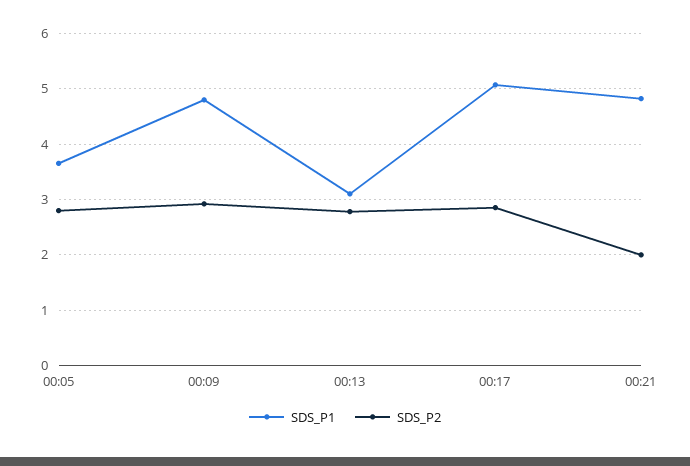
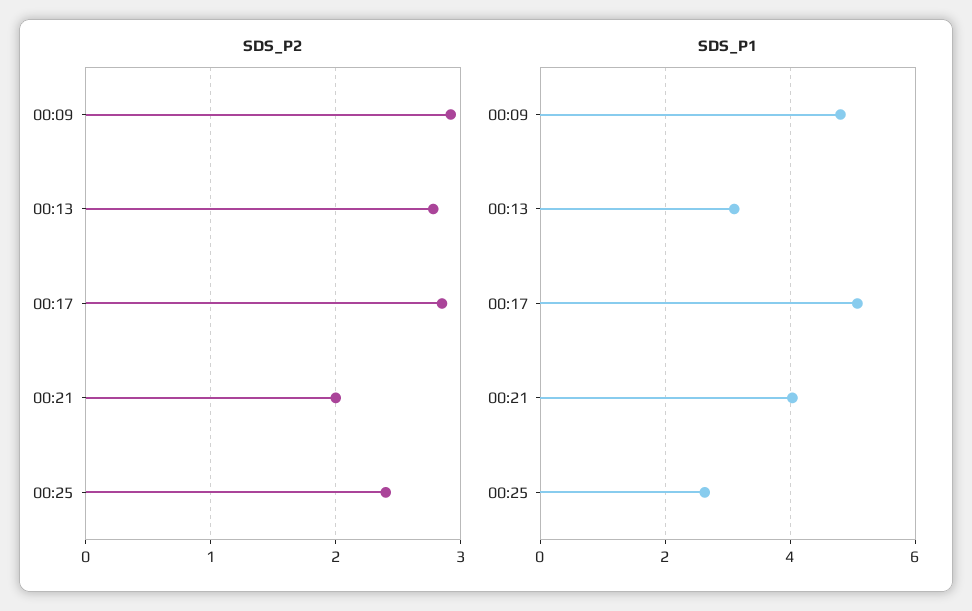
SDS_P1, 00:05: 3.6 -> none
SDS_P2, 00:05: 2.8 -> none
SDS_P1, 00:21: 4.8 -> 4
SDS_P2, 00:25: none -> 2.4
SDS_P1, 00:25: none -> 2.6

